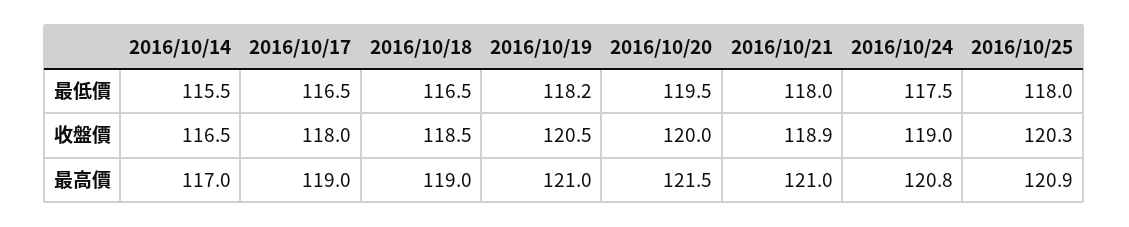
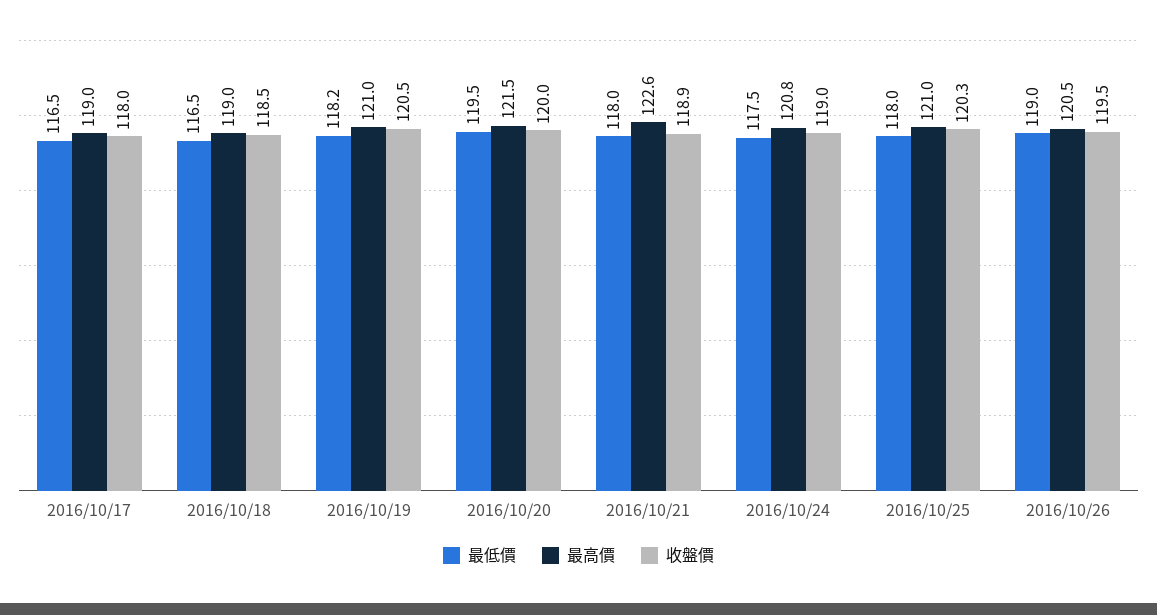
最低價, 2016/10/14: 115.5 -> none
收盤價, 2016/10/14: 116.5 -> none
最高價, 2016/10/14: 117 -> none
最高價, 2016/10/21: 121 -> 122.6
最高價, 2016/10/25: 120.9 -> 121
最低價, 2016/10/26: none -> 119
最高價, 2016/10/26: none -> 120.5
收盤價, 2016/10/26: none -> 119.5

